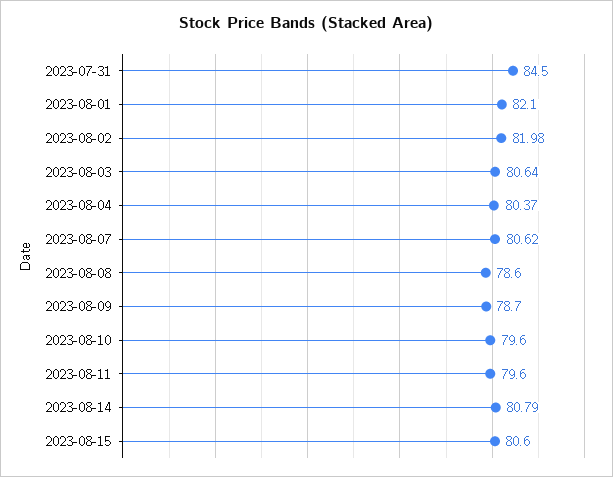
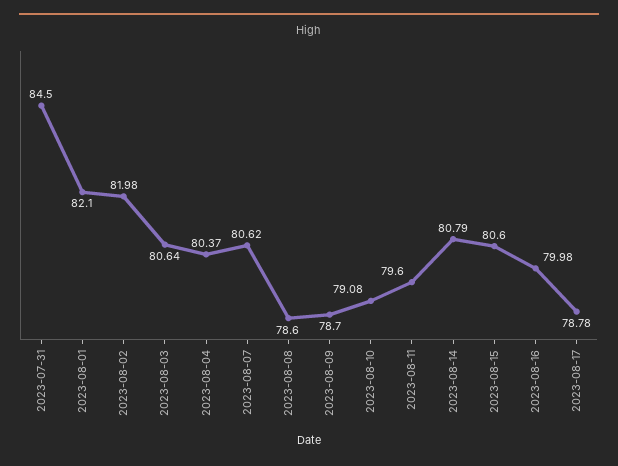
2023-08-10: 79.6 -> 79.08
2023-08-16: none -> 79.98
2023-08-17: none -> 78.78

